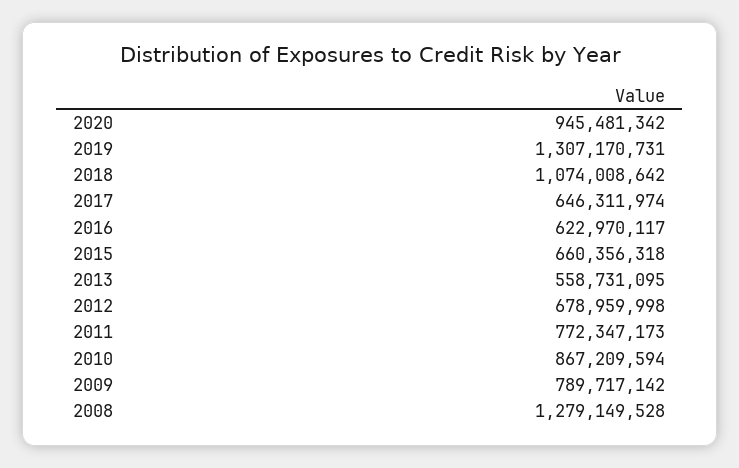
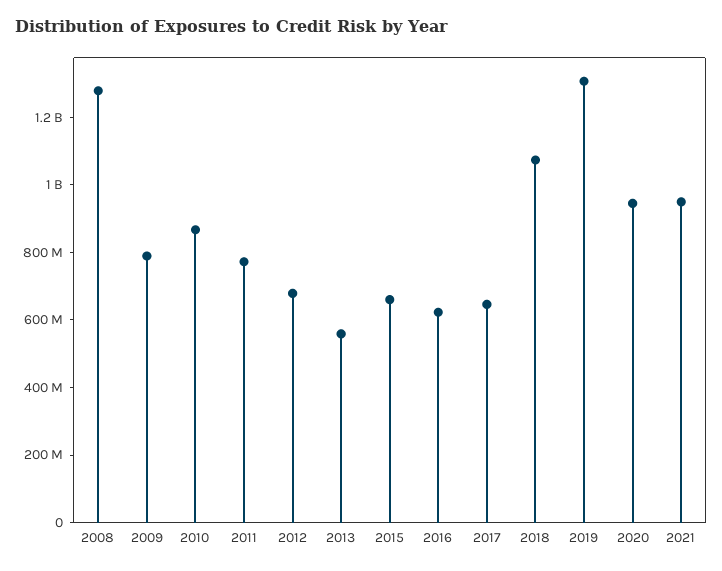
2021: none -> 950000000

